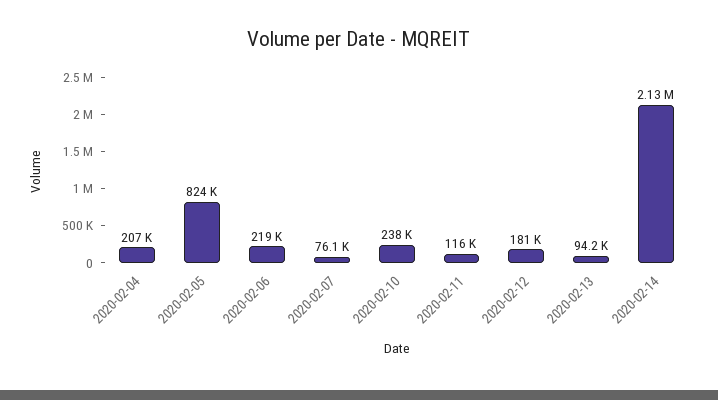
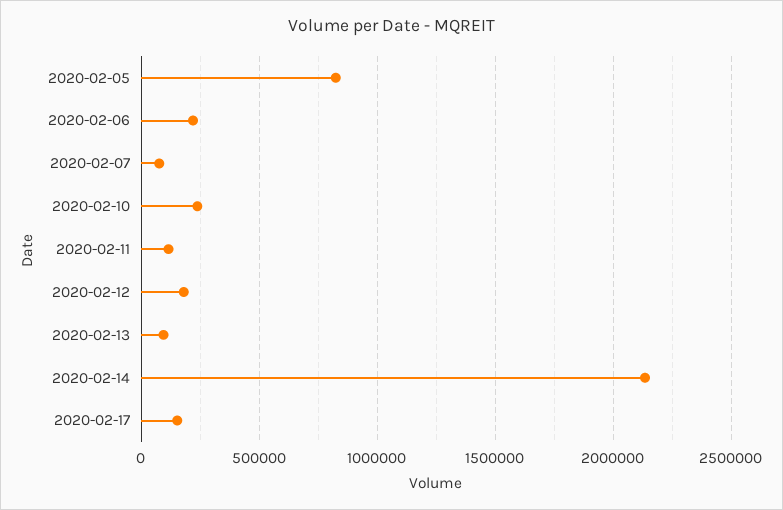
2020-02-04: 207000 -> none
2020-02-17: none -> 150000

